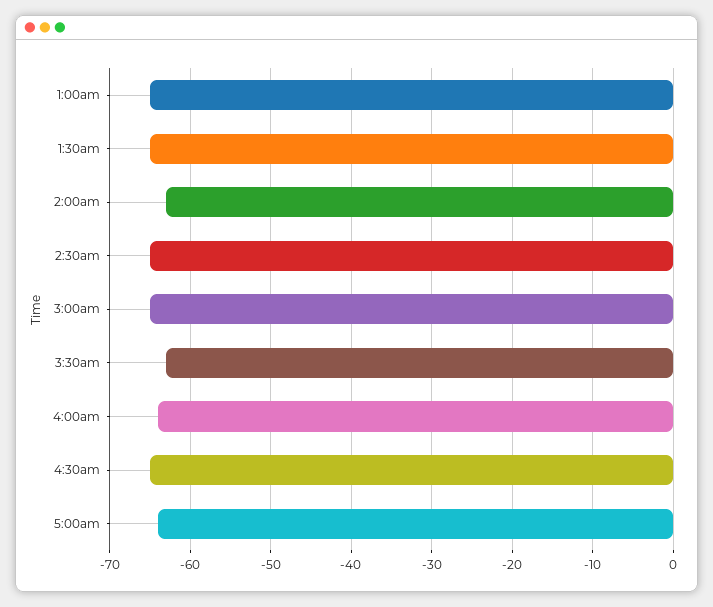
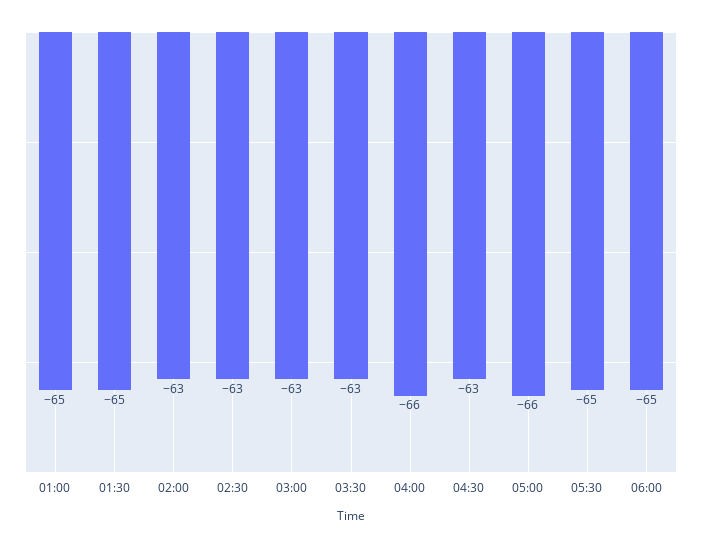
2:30am: -65 -> -63
3:00am: -65 -> -63
4:00am: -64 -> -66
4:30am: -65 -> -63
5:00am: -64 -> -66
05:30: none -> -65
06:00: none -> -65

